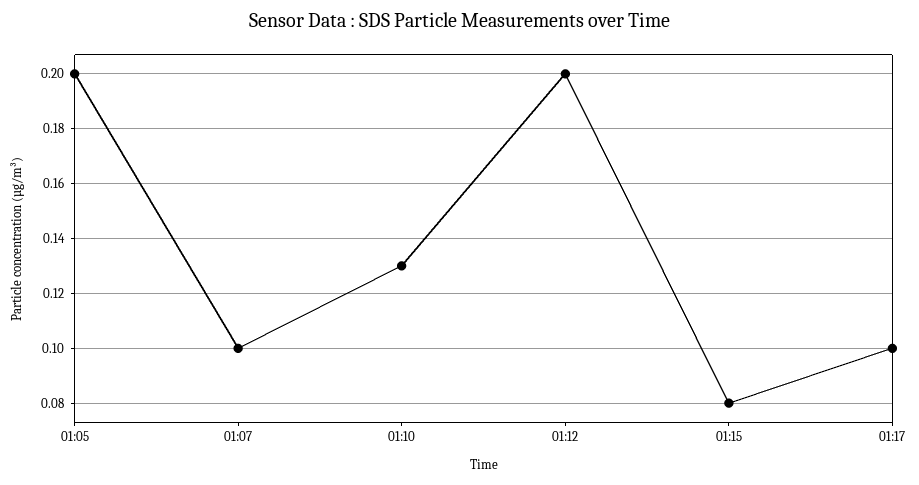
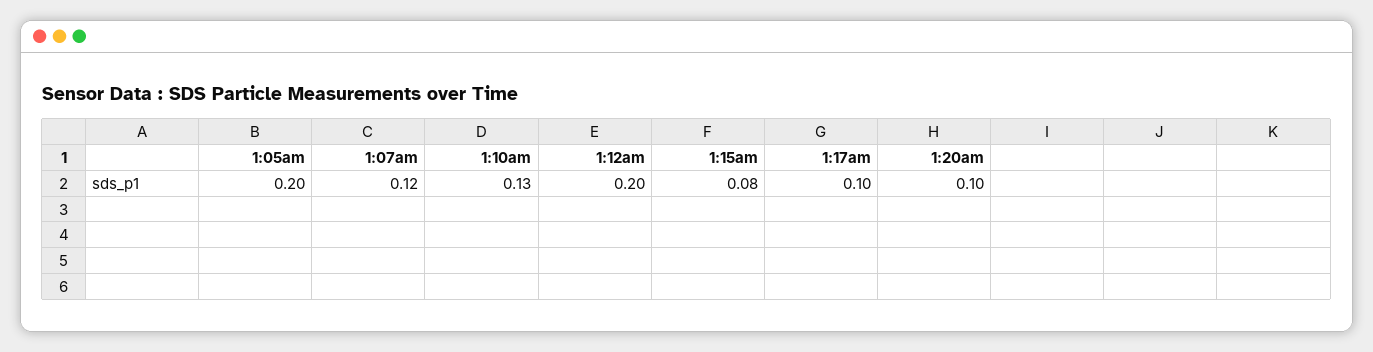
01:07: 0.1 -> 0.12
1:20am: none -> 0.1

